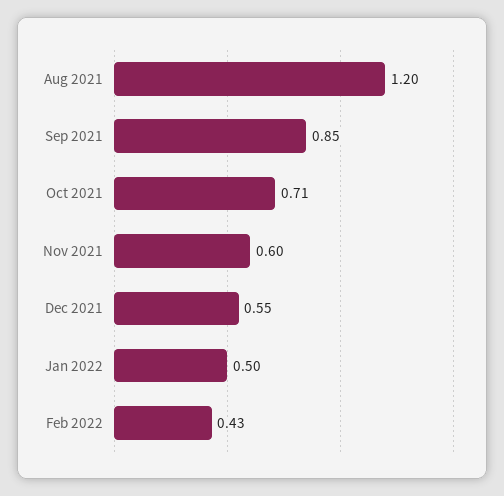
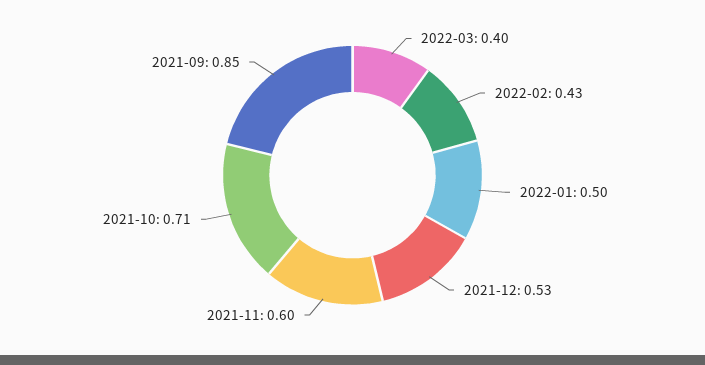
Aug 2021: 1.2 -> none
Dec 2021: 0.55 -> 0.53
2022-03: none -> 0.4

